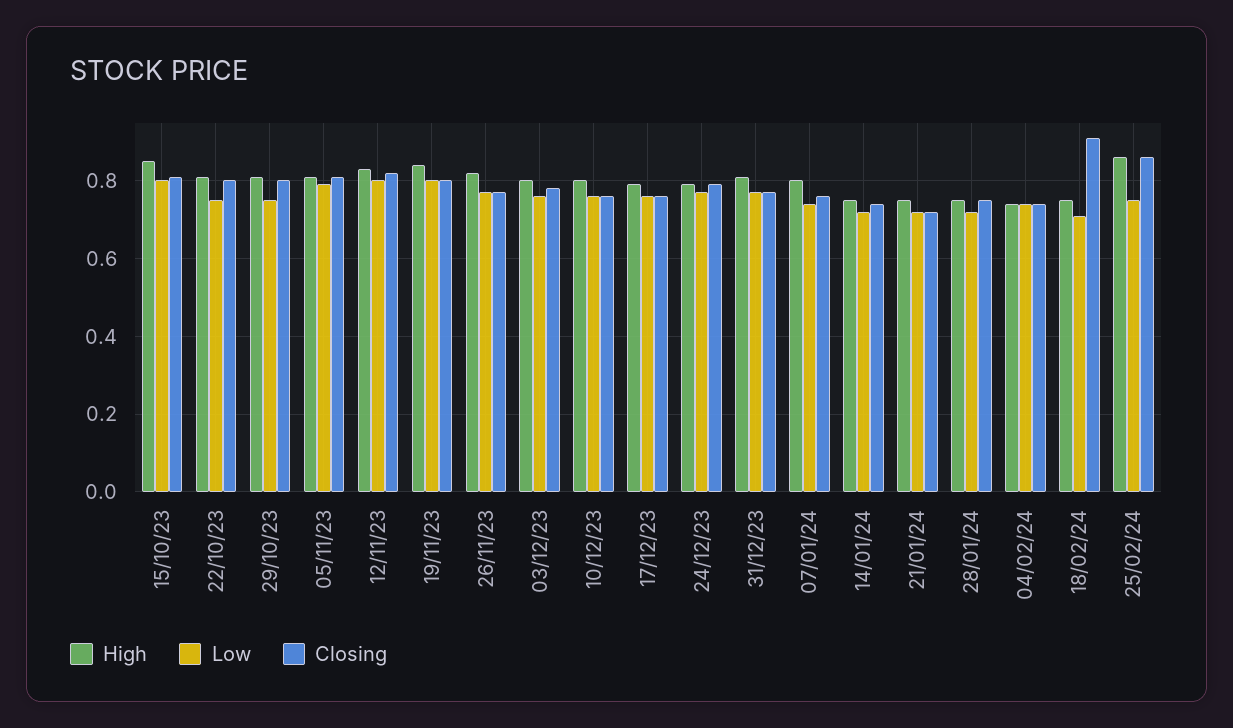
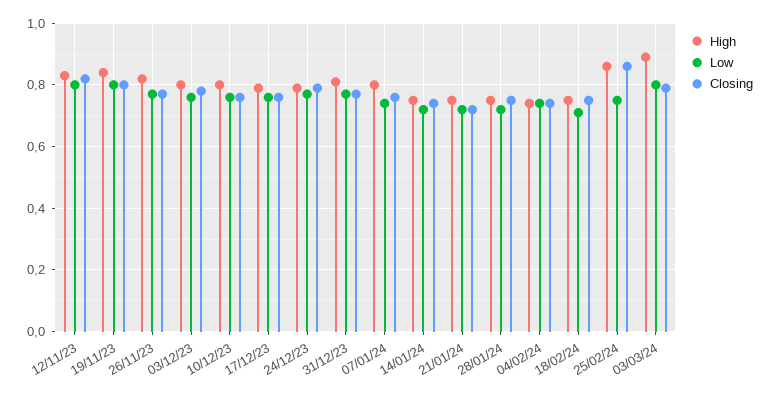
High, 15/10/23: 0.85 -> none
Low, 15/10/23: 0.8 -> none
Closing, 15/10/23: 0.8 -> none
High, 22/10/23: 0.8 -> none
Low, 22/10/23: 0.75 -> none
Closing, 22/10/23: 0.8 -> none
High, 29/10/23: 0.8 -> none
Low, 29/10/23: 0.75 -> none
Closing, 29/10/23: 0.8 -> none
High, 05/11/23: 0.8 -> none
Low, 05/11/23: 0.8 -> none
Closing, 05/11/23: 0.8 -> none
Closing, 18/02/24: 0.9 -> 0.75
High, 03/03/24: none -> 0.9
Low, 03/03/24: none -> 0.8
Closing, 03/03/24: none -> 0.8

